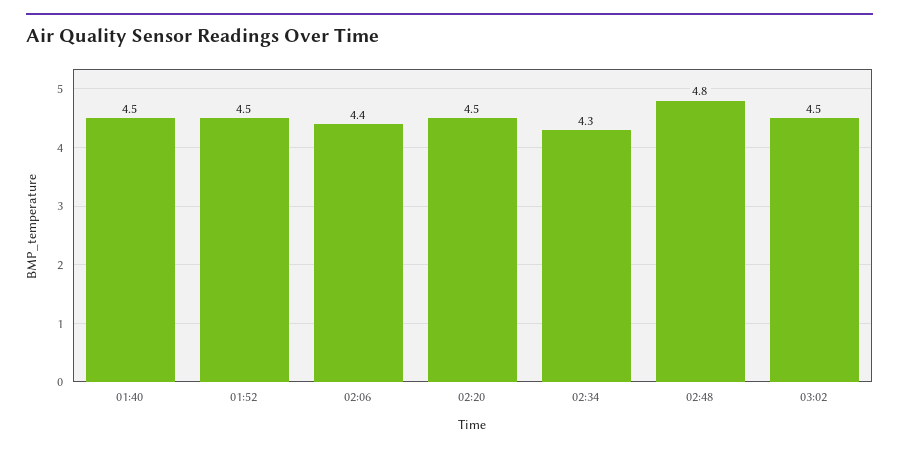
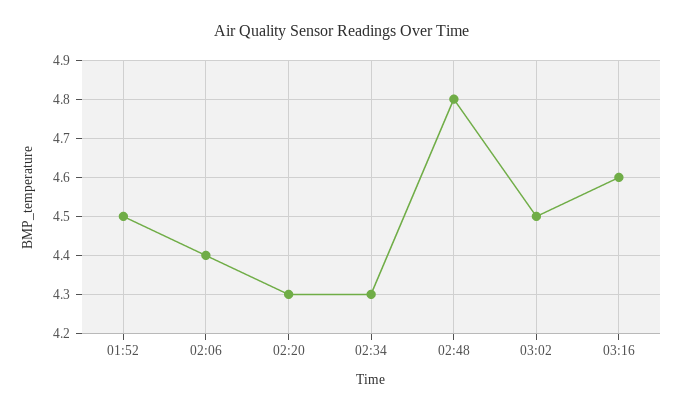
01:40: 4.5 -> none
02:20: 4.5 -> 4.3
03:16: none -> 4.6

